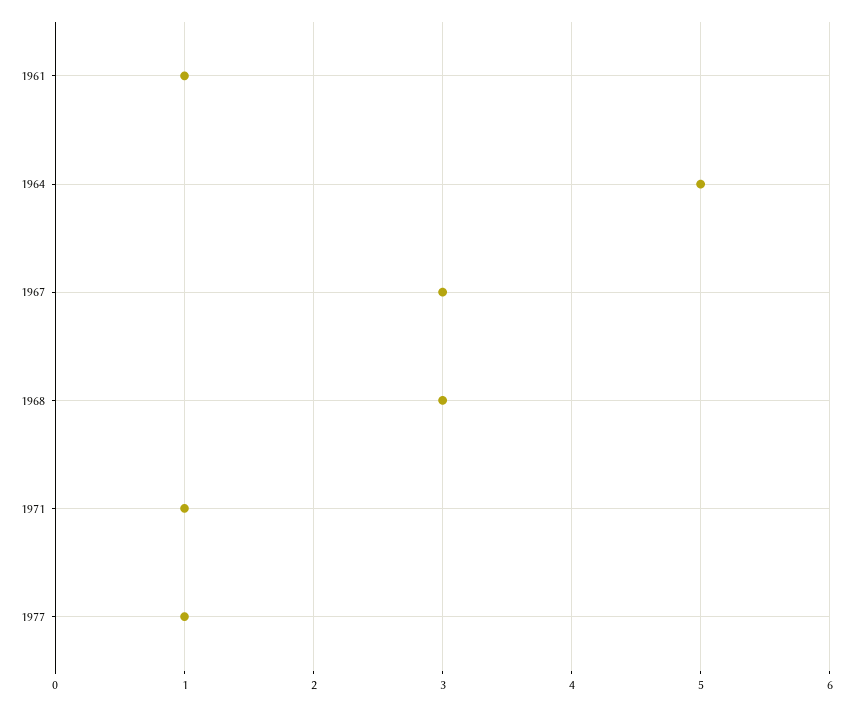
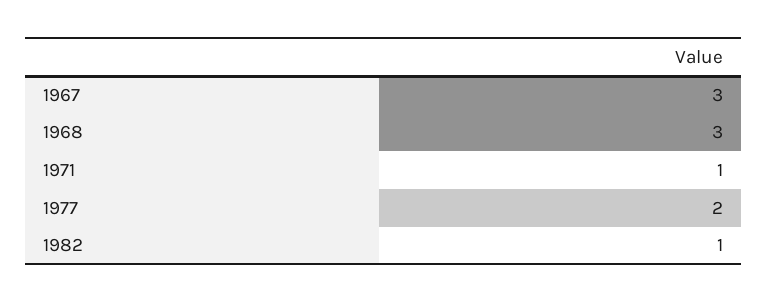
1961: 1 -> none
1964: 5 -> none
1977: 1 -> 2
1982: none -> 1

